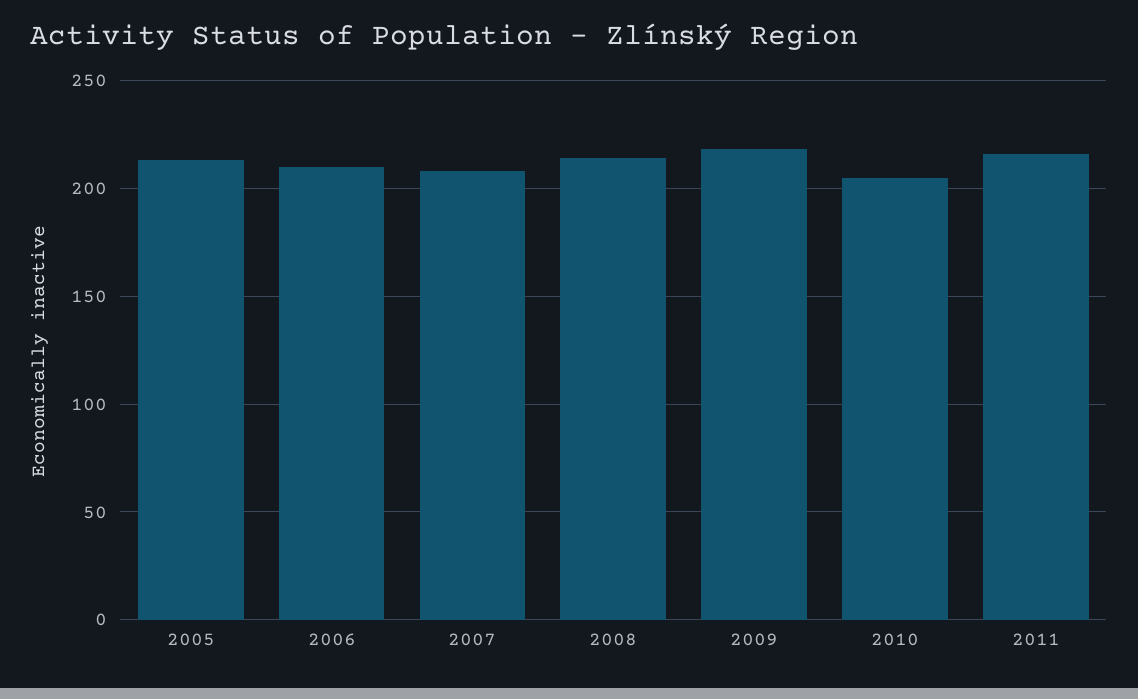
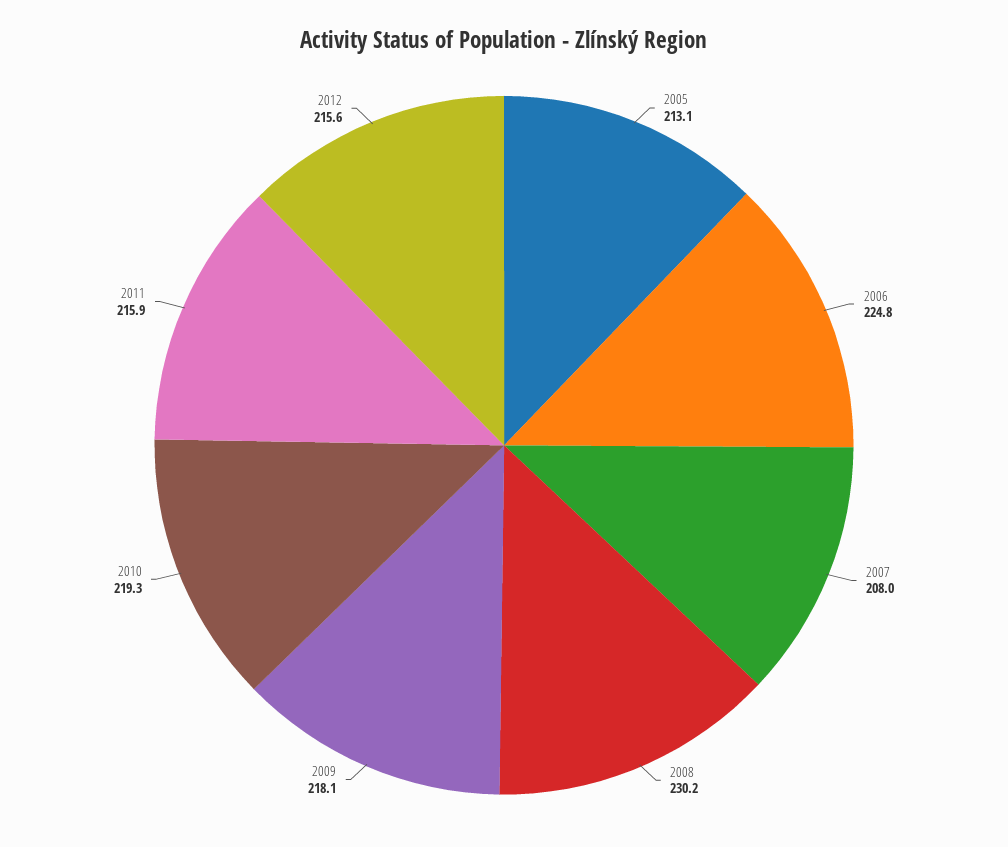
2006: 210 -> 224.8
2008: 215 -> 230.2
2010: 205 -> 219.3
2012: none -> 215.6

